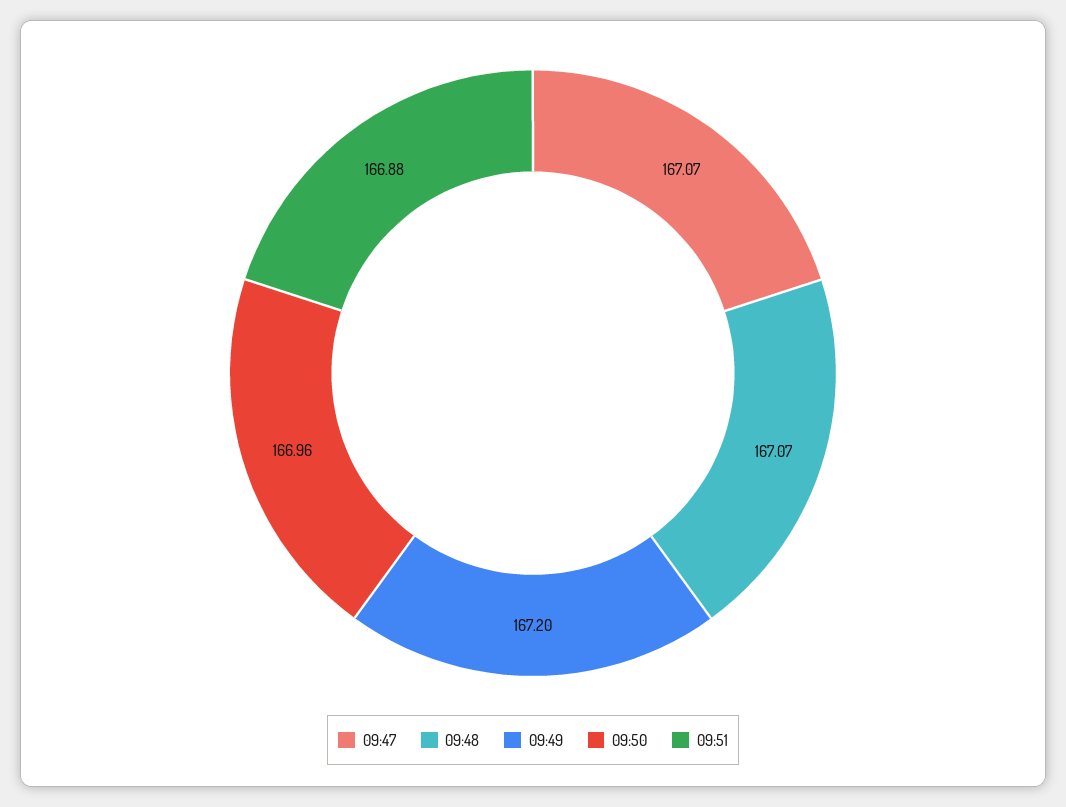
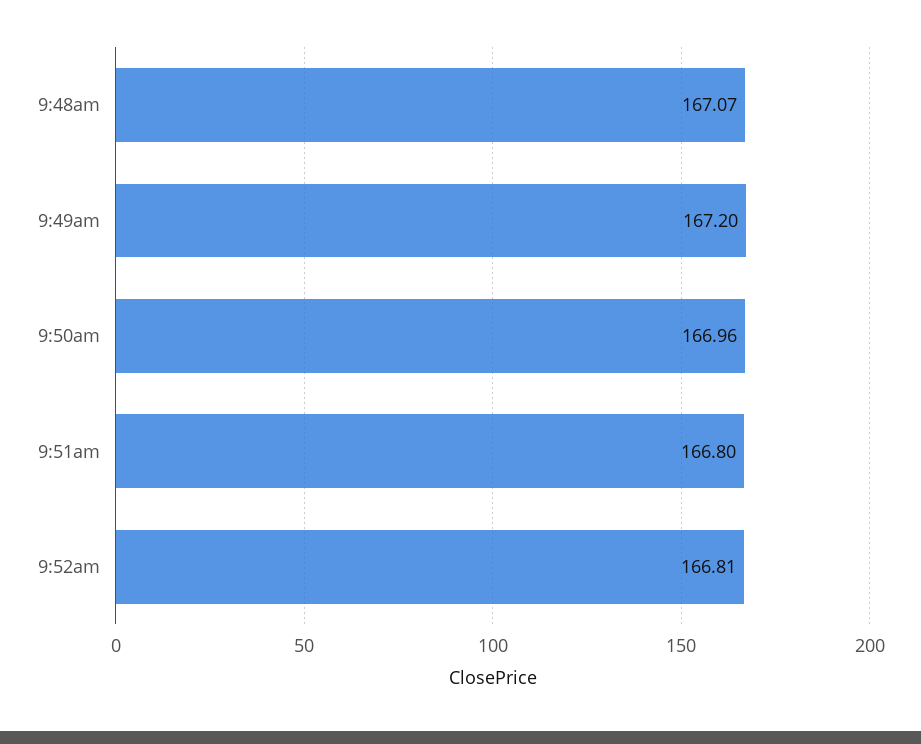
09:47: 167.07 -> none
09:51: 166.88 -> 166.8
9:52am: none -> 166.81

